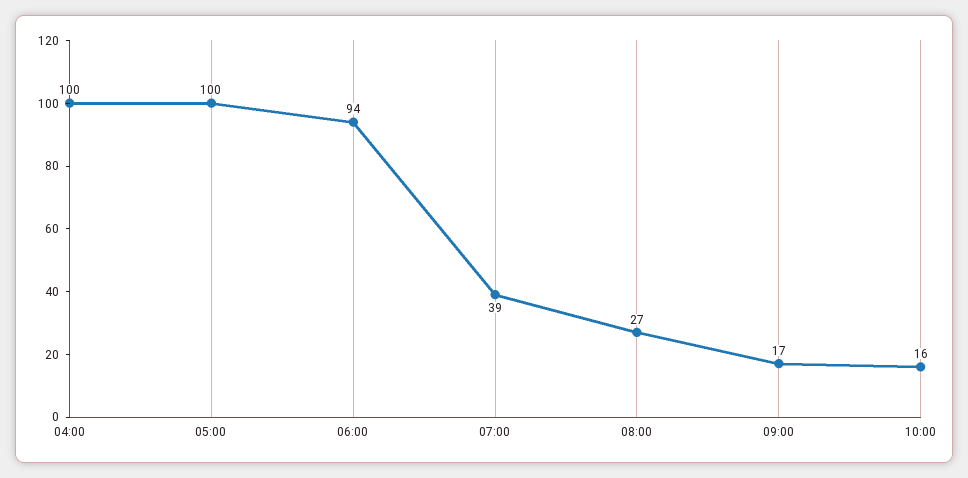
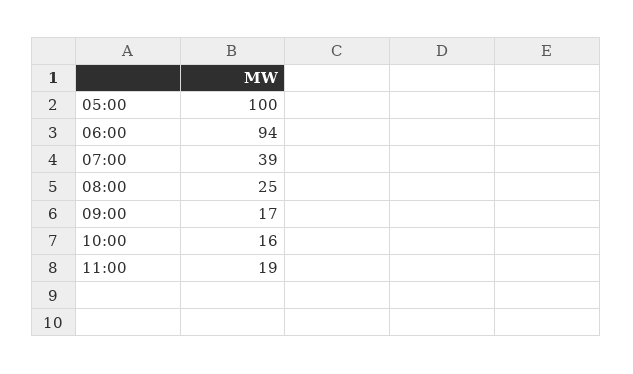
04:00: 100 -> none
08:00: 27 -> 25
11:00: none -> 19

